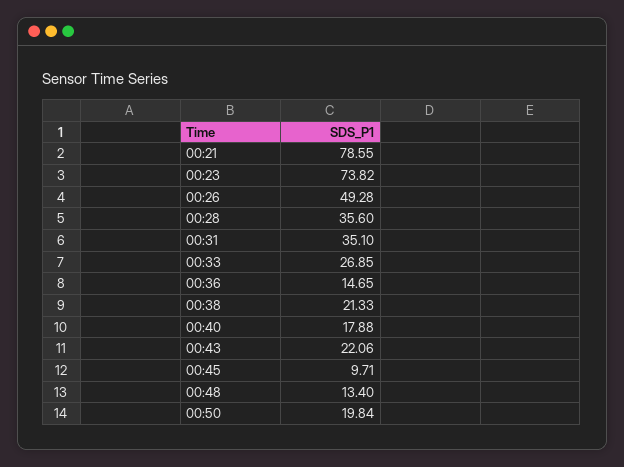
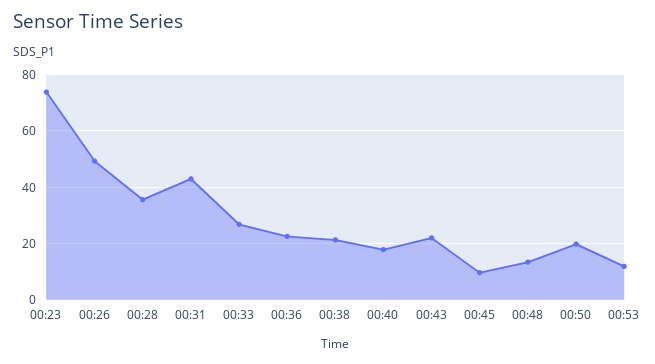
00:21: 78.55 -> none
00:31: 35.1 -> 42.5
00:36: 14.65 -> 22.5
00:53: none -> 12.5

